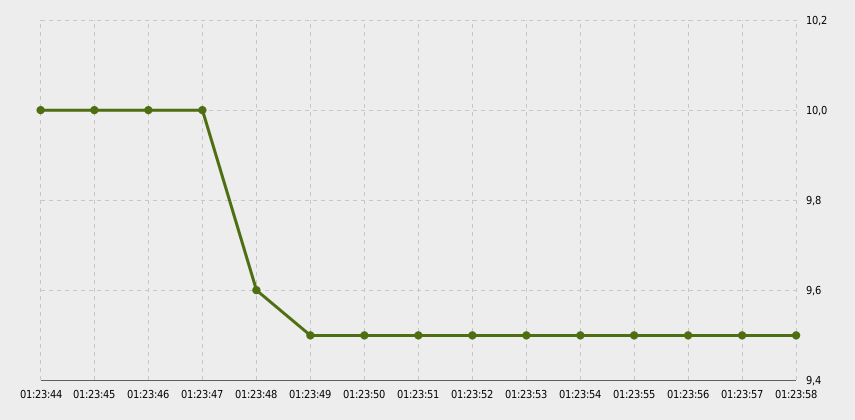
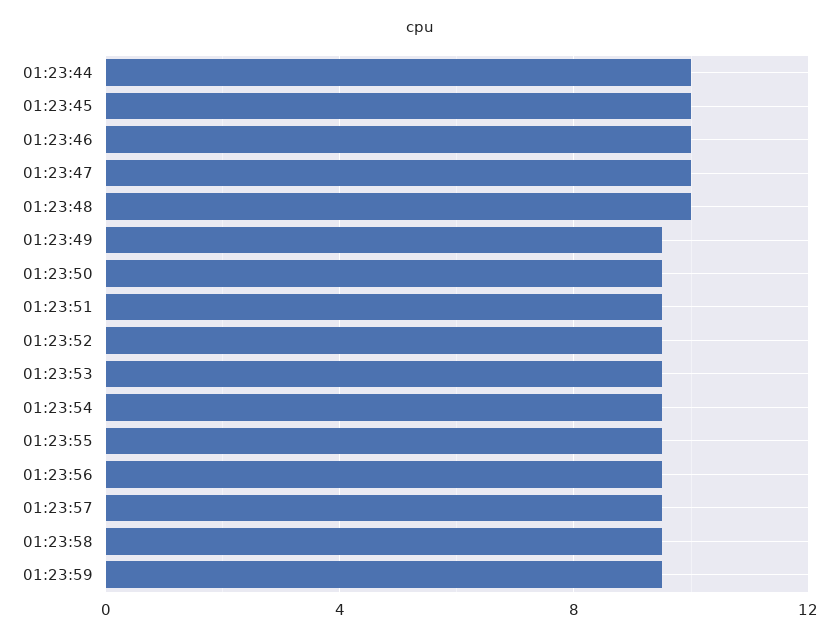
01:23:48: 9.6 -> 10
01:23:59: none -> 9.5

